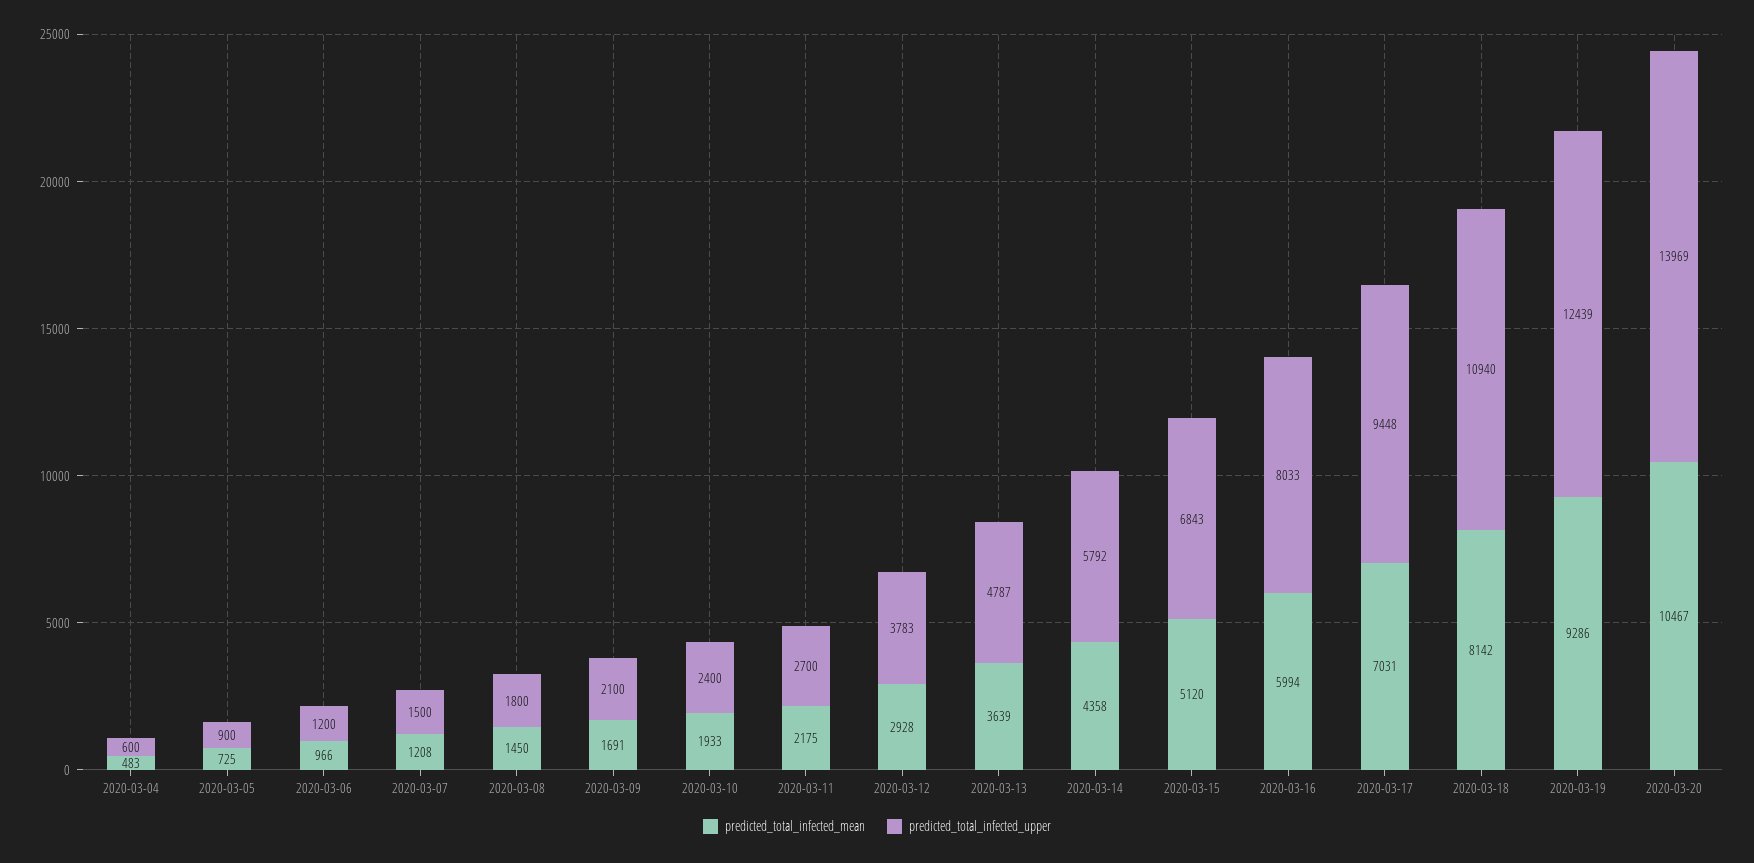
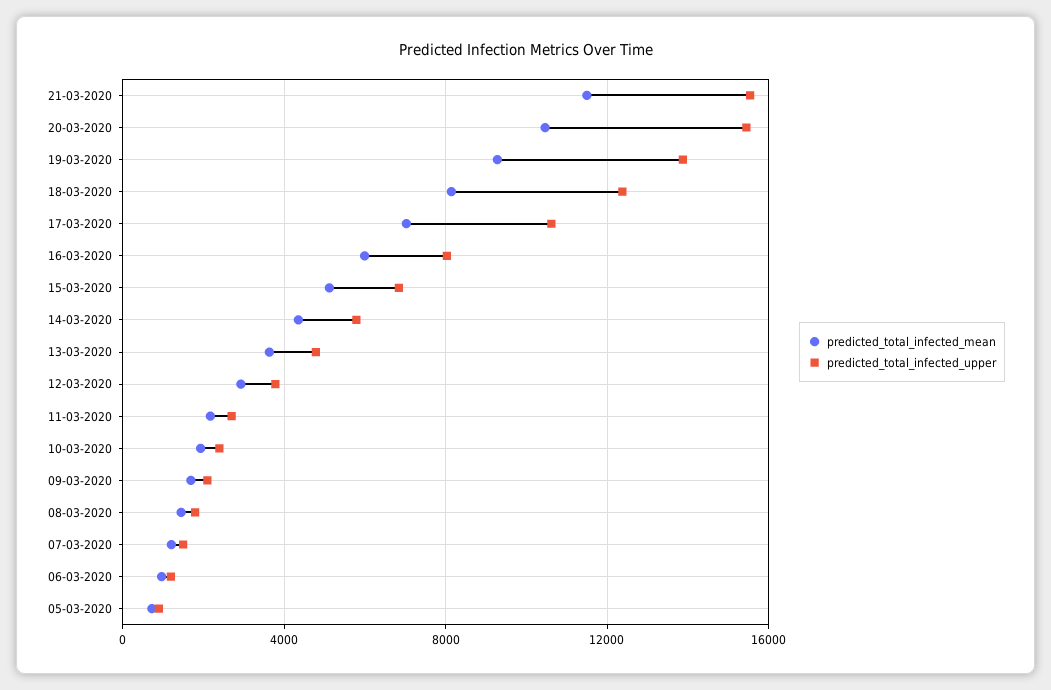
predicted_total_infected_mean, 2020-03-04: 483 -> none
predicted_total_infected_upper, 2020-03-04: 600 -> none
predicted_total_infected_upper, 2020-03-17: 9448 -> 10500
predicted_total_infected_upper, 2020-03-18: 10940 -> 12500
predicted_total_infected_upper, 2020-03-19: 12439 -> 14000
predicted_total_infected_upper, 2020-03-20: 13969 -> 15500
predicted_total_infected_mean, 21-03-2020: none -> 11500
predicted_total_infected_upper, 21-03-2020: none -> 15500

